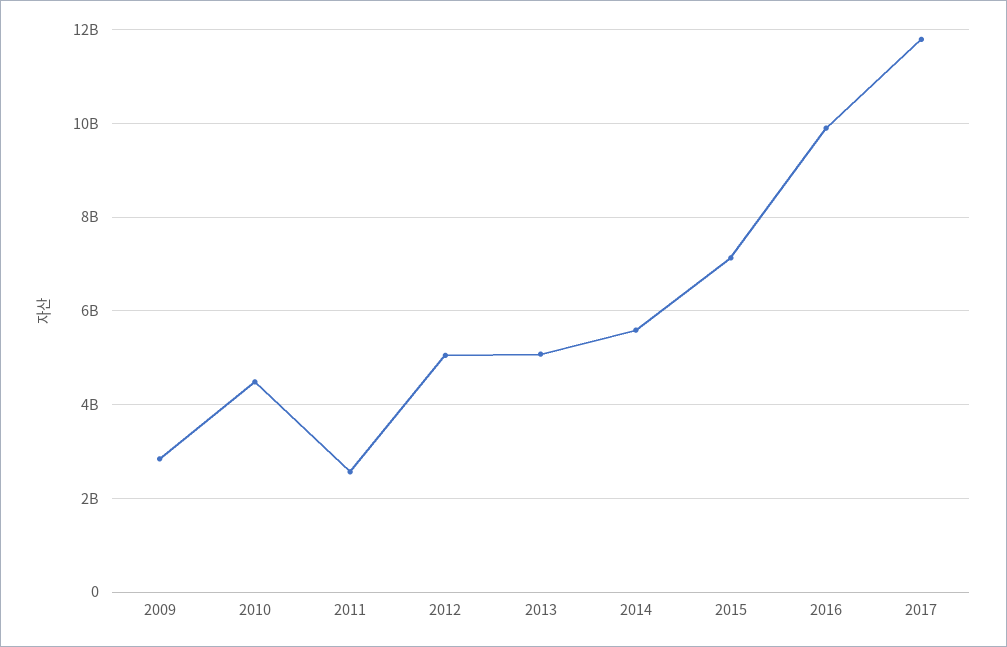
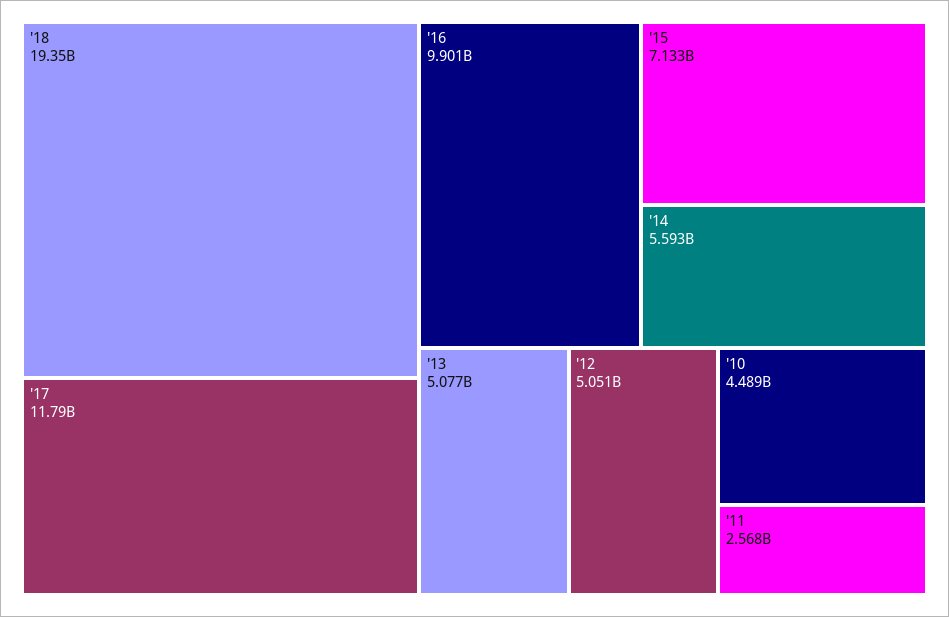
2009: 2800000000 -> none
'18: none -> 19350000000

